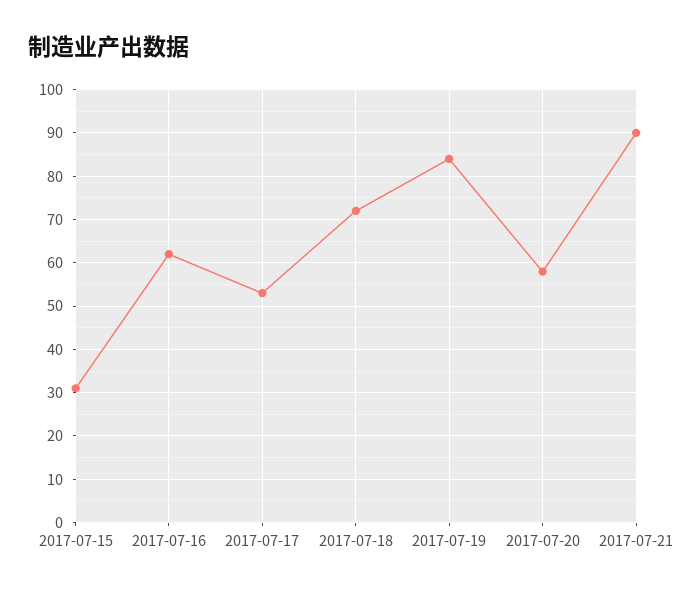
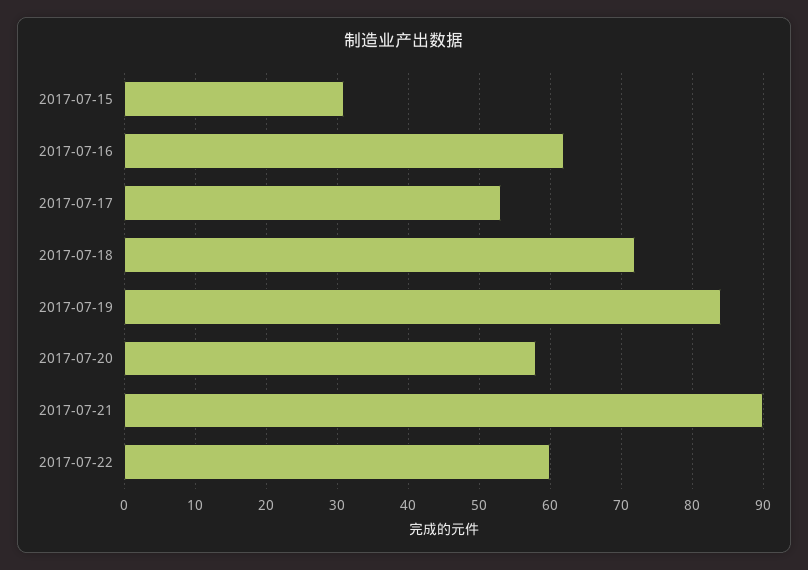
2017-07-22: none -> 60

